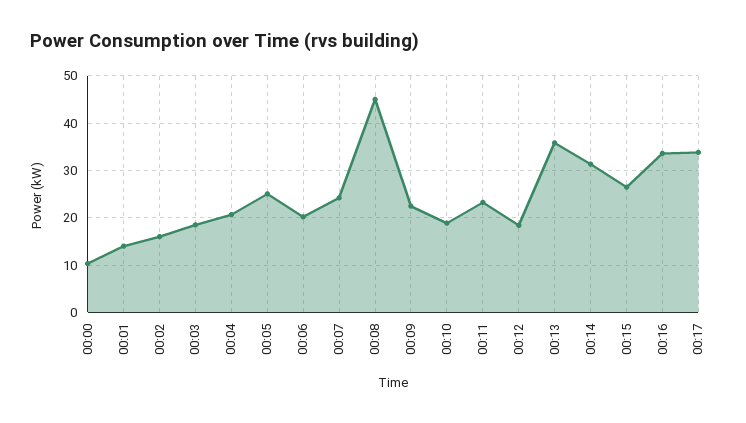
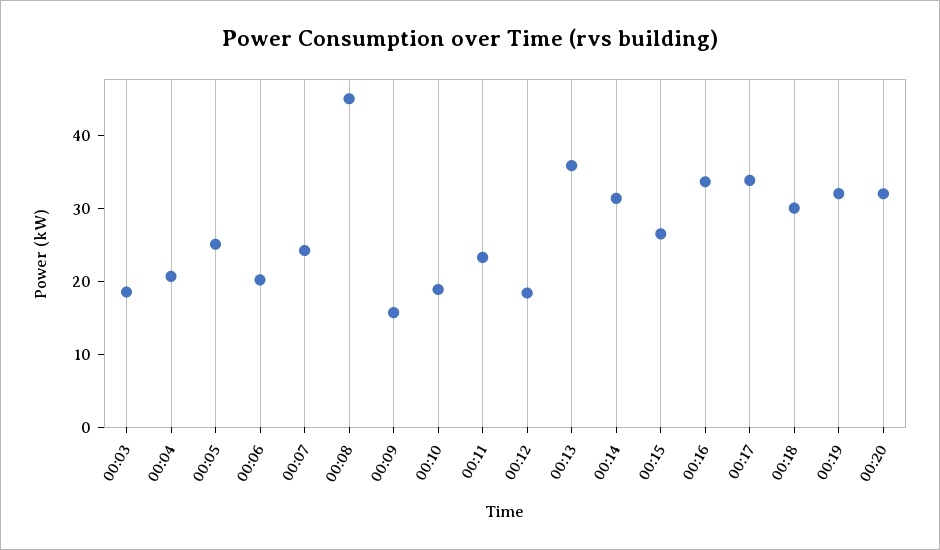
00:00: 10 -> none
00:01: 14 -> none
00:02: 16 -> none
00:09: 22 -> 16
00:18: none -> 30
00:19: none -> 32
00:20: none -> 32

